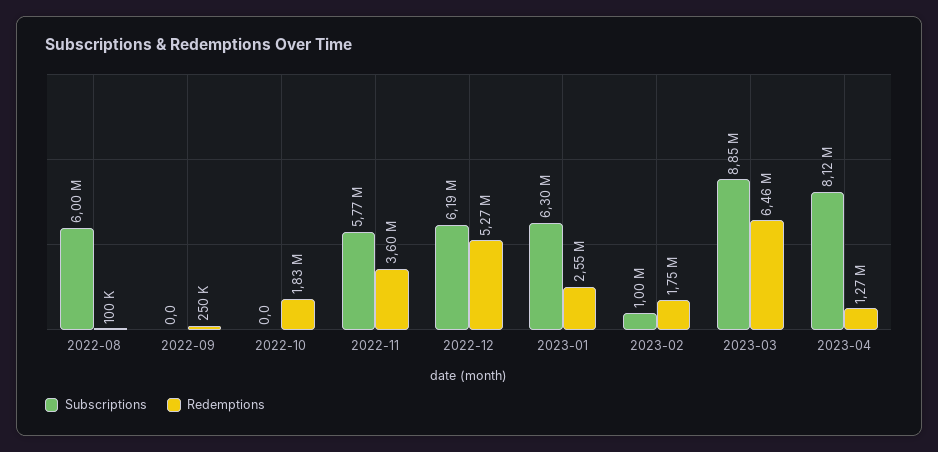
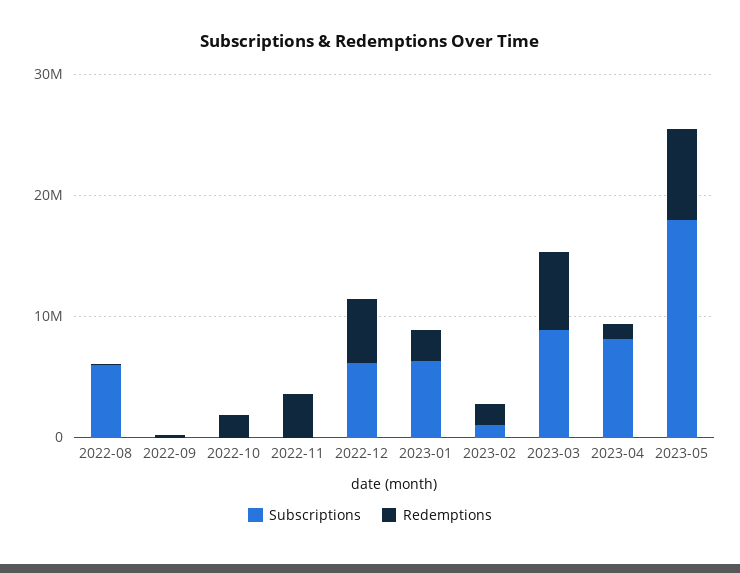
Subscriptions, 2022-11: 5770000 -> 0
Subscriptions, 2023-05: none -> 18000000
Redemptions, 2023-05: none -> 8000000

